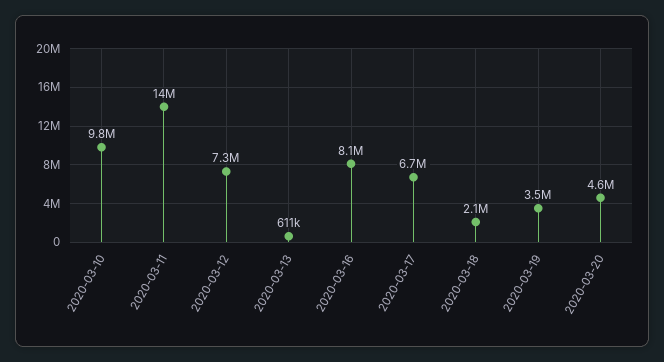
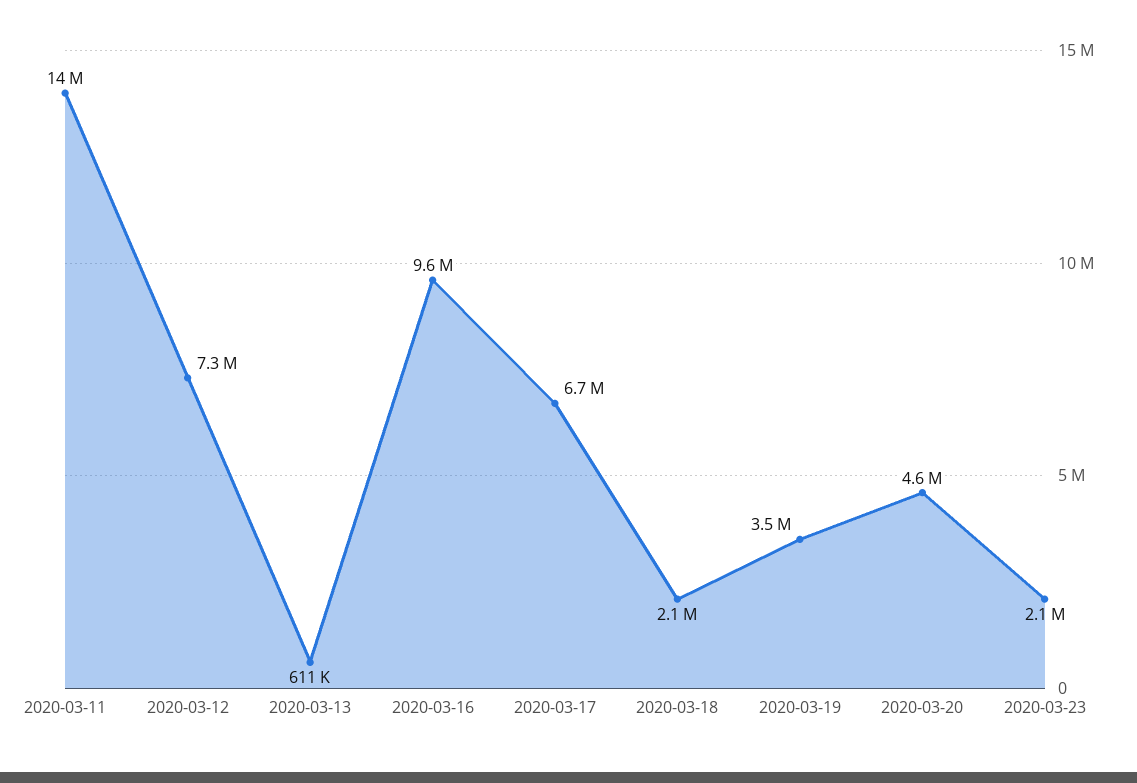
2020-03-10: 9800000 -> none
2020-03-16: 8100000 -> 9600000
2020-03-23: none -> 2100000

